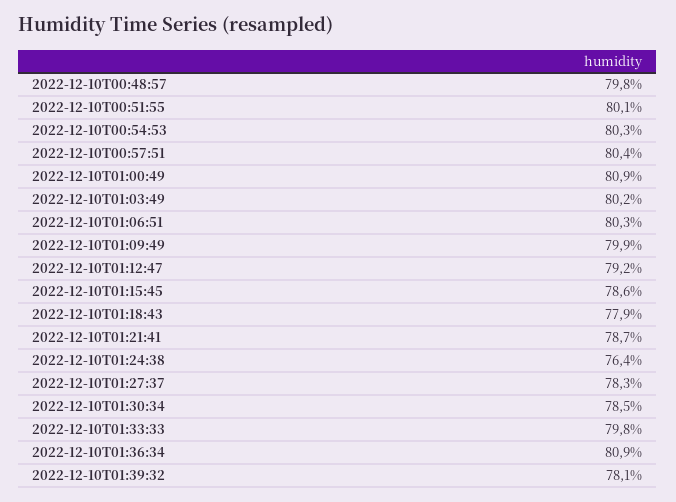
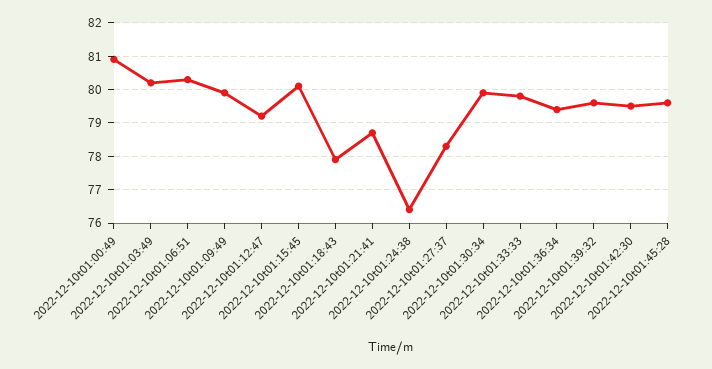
2022-12-10T00:48:57: 79.8 -> none
2022-12-10T00:51:55: 80.1 -> none
2022-12-10T00:54:53: 80.3 -> none
2022-12-10T00:57:51: 80.4 -> none
2022-12-10T01:15:45: 78.6 -> 80
2022-12-10T01:30:34: 78.5 -> 80
2022-12-10T01:36:34: 80.9 -> 79.5
2022-12-10T01:39:32: 78.1 -> 79.5
2022-12-10t01:42:30: none -> 79.5
2022-12-10t01:45:28: none -> 79.5

